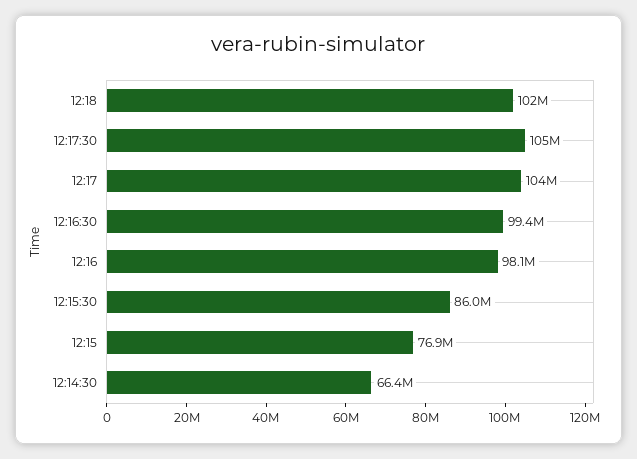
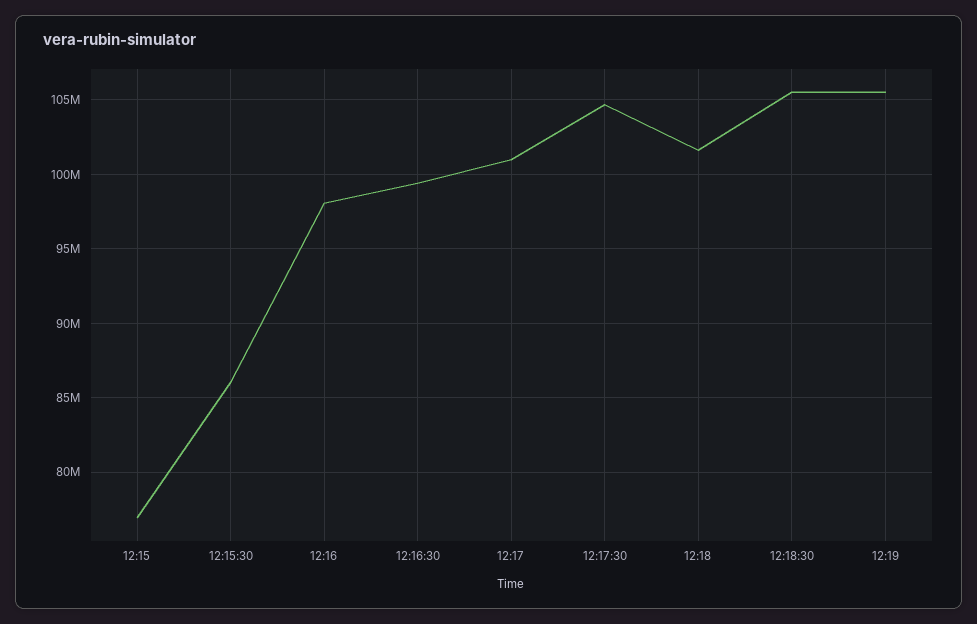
12:17: 104000000 -> 101000000
12:14:30: 66400000 -> none
12:18:30: none -> 105500000
12:19: none -> 105500000

